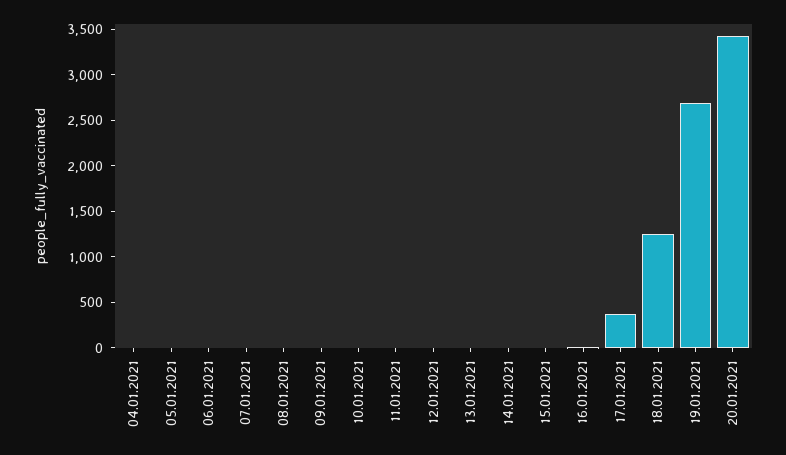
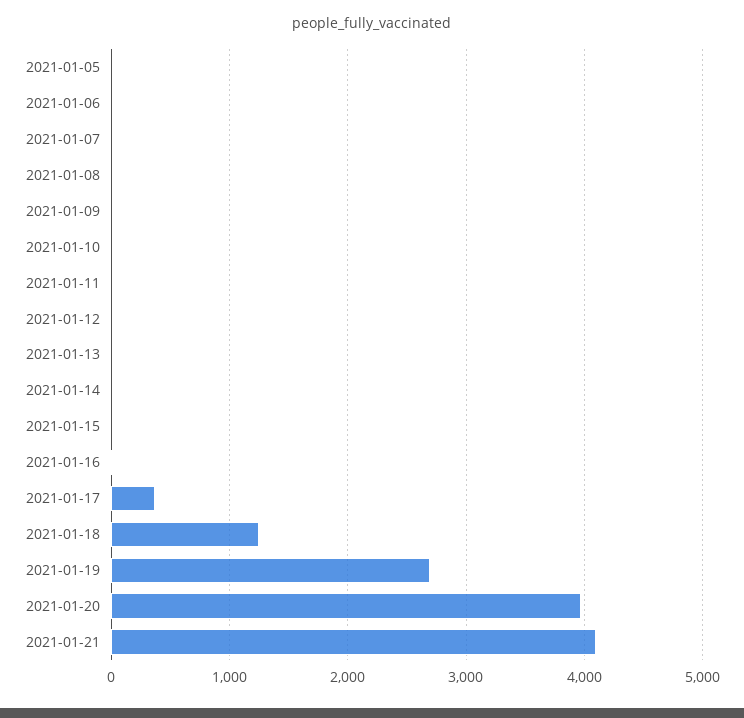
04.01.2021: 0 -> none
20.01.2021: 3400 -> 4000
2021-01-21: none -> 4100

